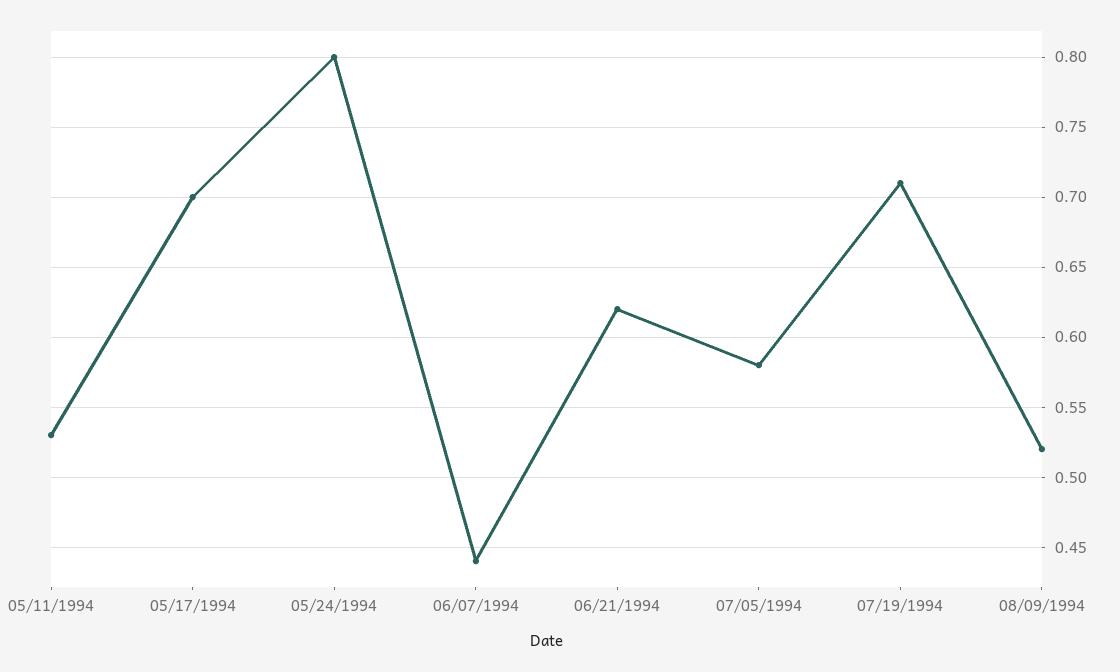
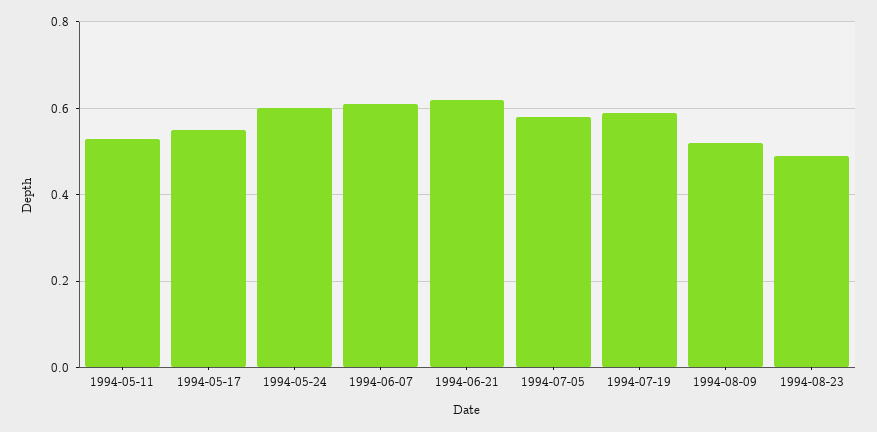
05/17/1994: 0.7 -> 0.55
05/24/1994: 0.8 -> 0.6
06/07/1994: 0.44 -> 0.6
07/19/1994: 0.71 -> 0.6
1994-08-23: none -> 0.5

